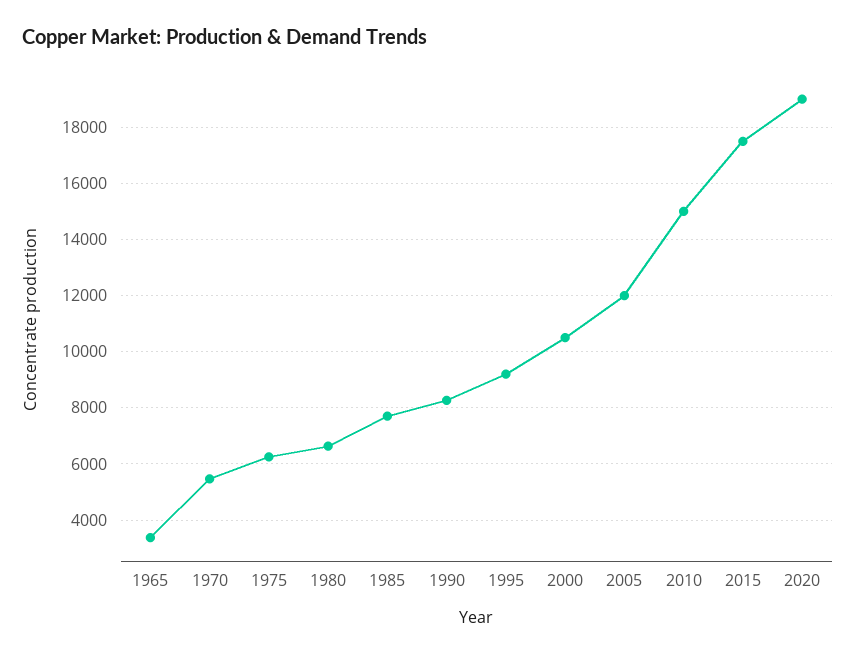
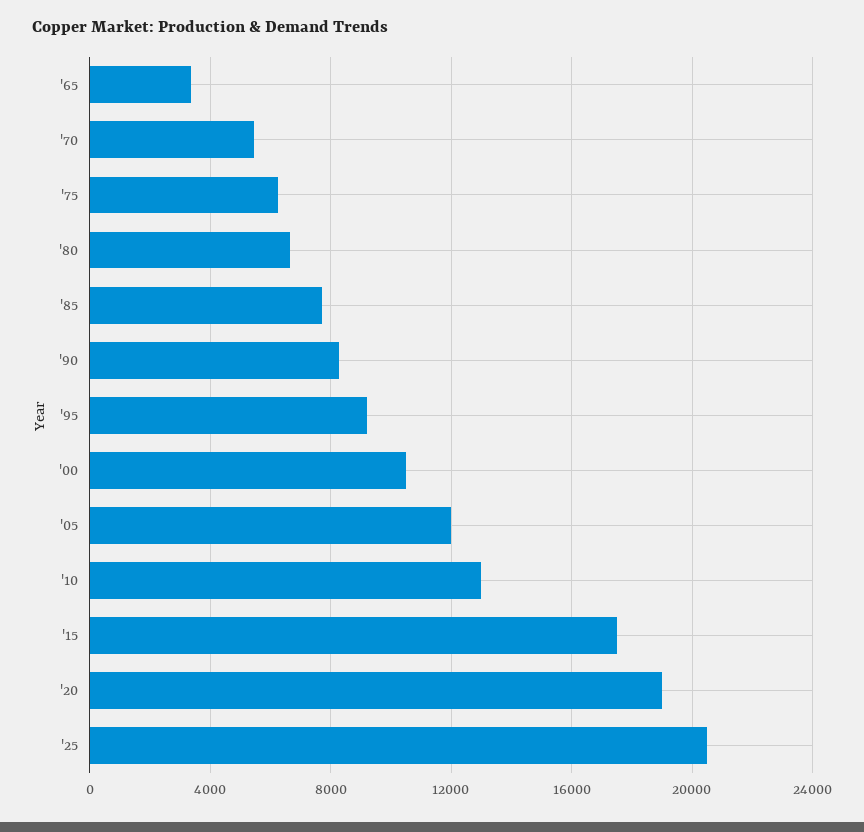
2010: 15000 -> 13000
'25: none -> 20500

